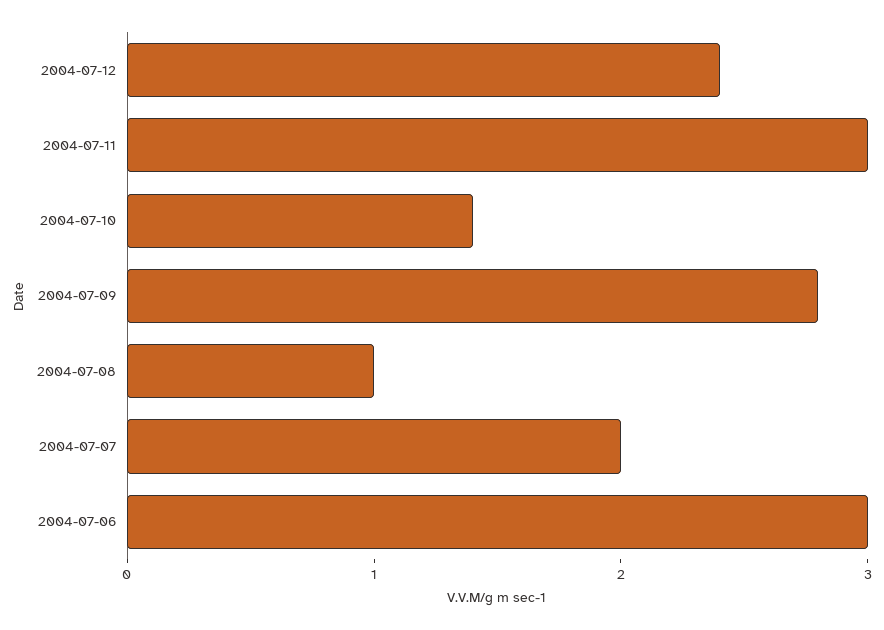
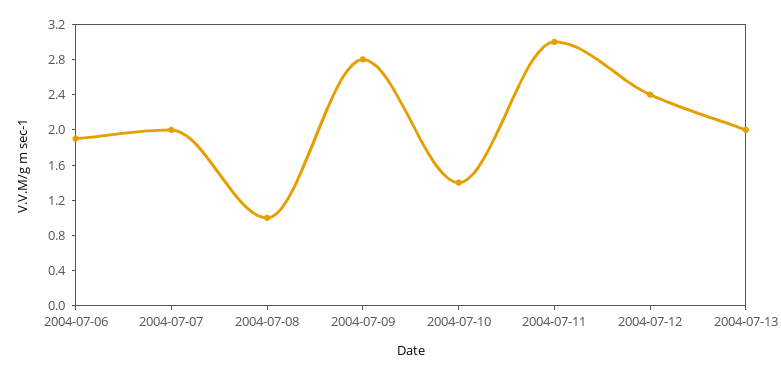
2004-07-06: 3 -> 1.9
2004-07-13: none -> 2

